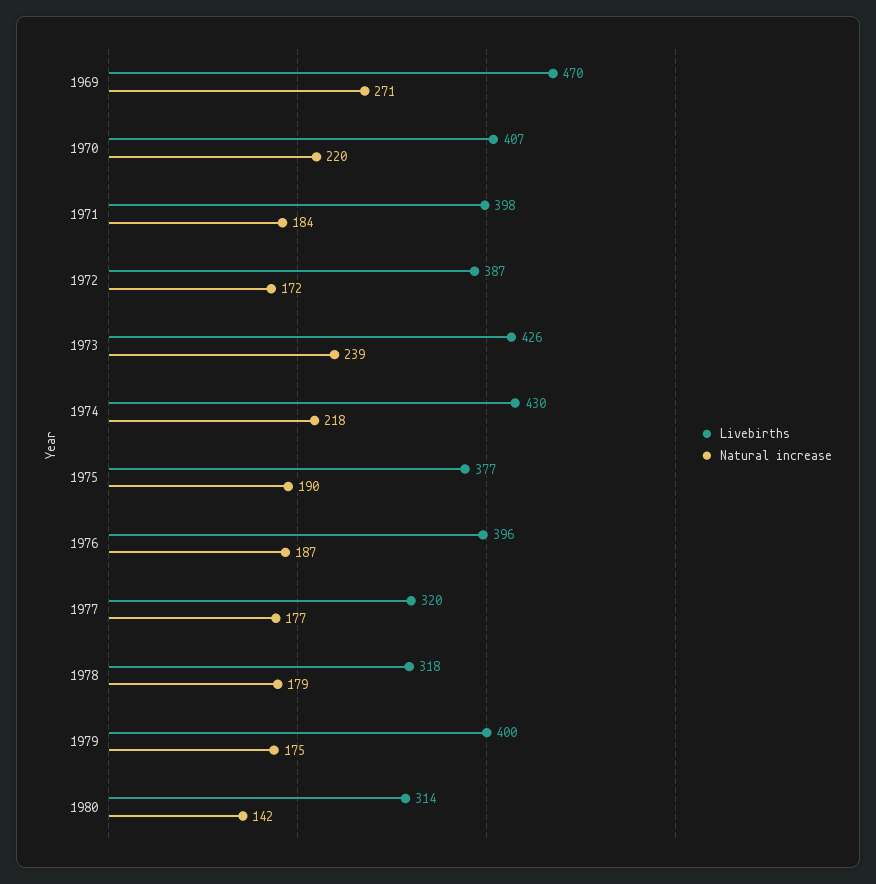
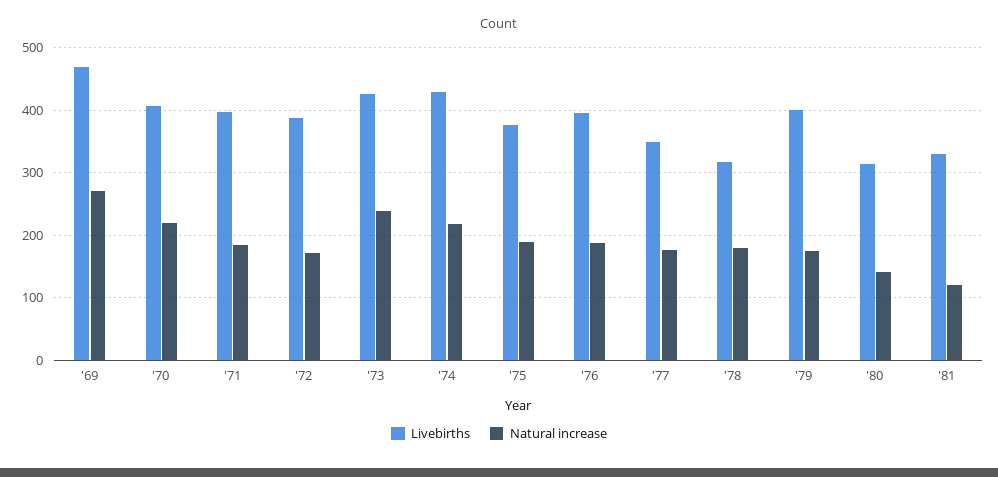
Livebirths, 1977: 320 -> 350
Livebirths, '81: none -> 330
Natural increase, '81: none -> 120

